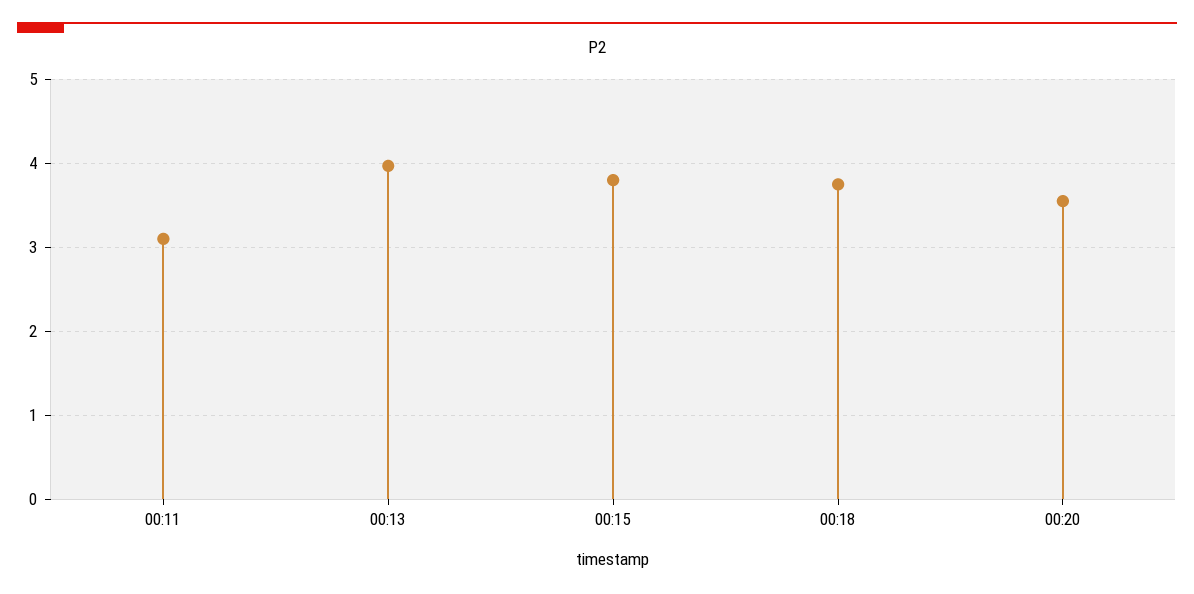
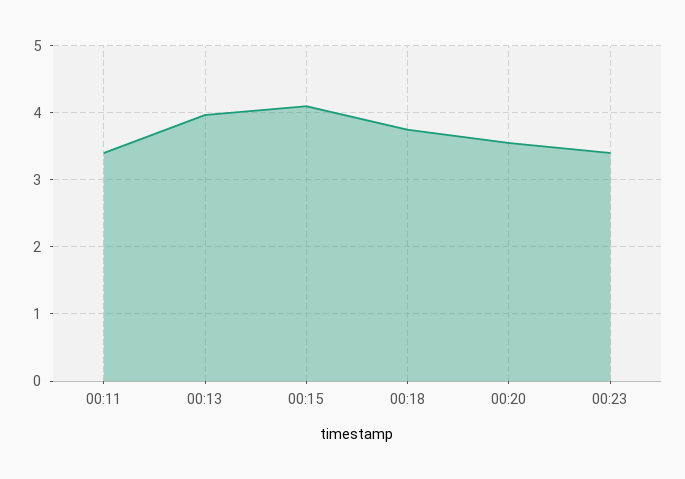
00:11: 3.1 -> 3.4
00:15: 3.8 -> 4.1
00:23: none -> 3.4

